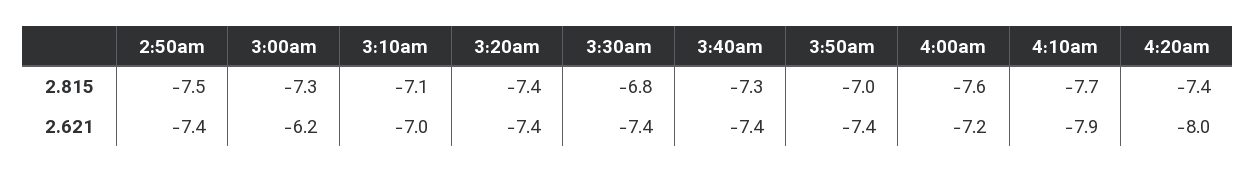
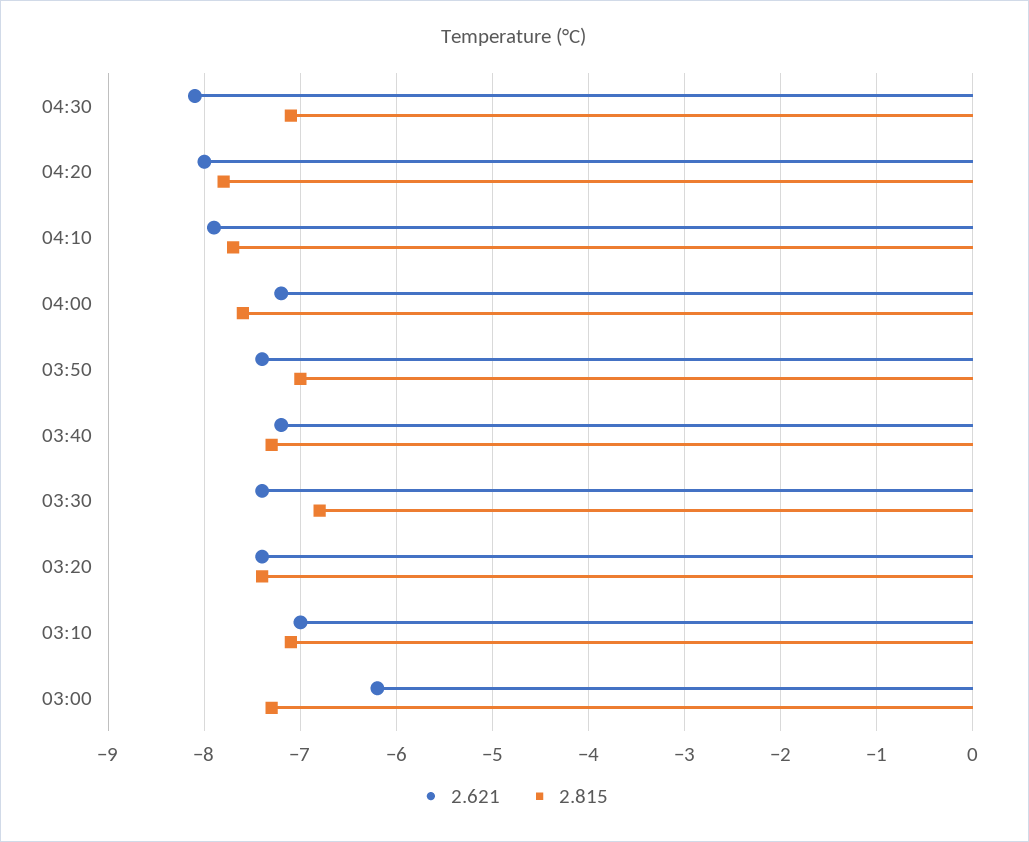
2.815, 2:50am: -7.5 -> none
2.815, 4:20am: -7.4 -> -7.8
2.621, 2:50am: -7.4 -> none
2.621, 3:40am: -7.4 -> -7.2
2.621, 04:30: none -> -8.1
2.815, 04:30: none -> -7.1

